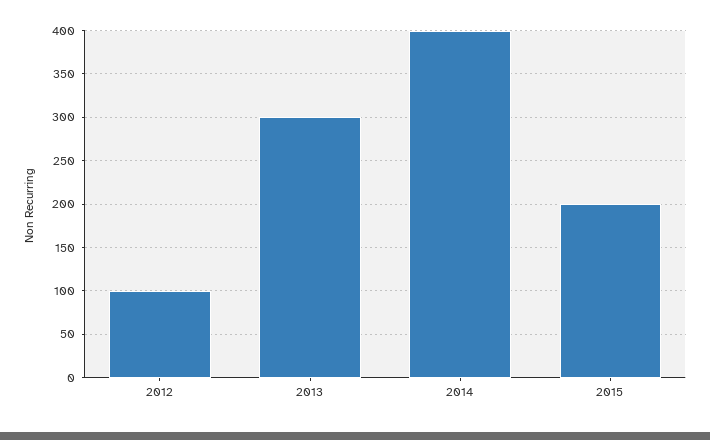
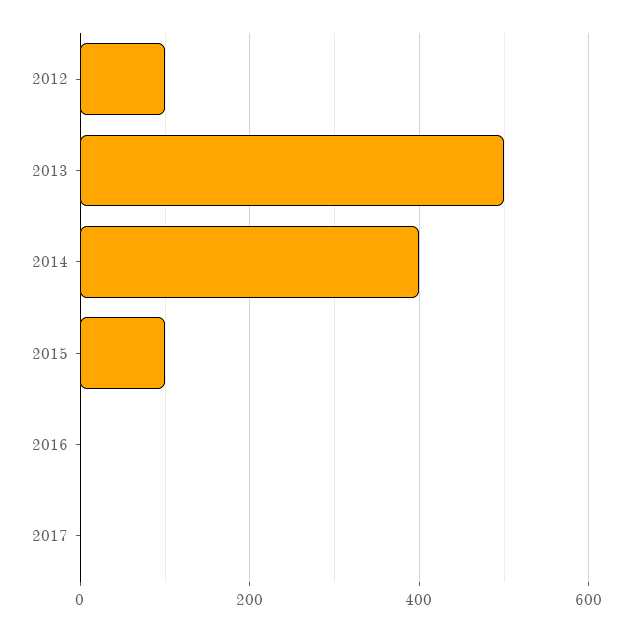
2013: 300 -> 500
2015: 200 -> 100
2016: none -> 0
2017: none -> 0

